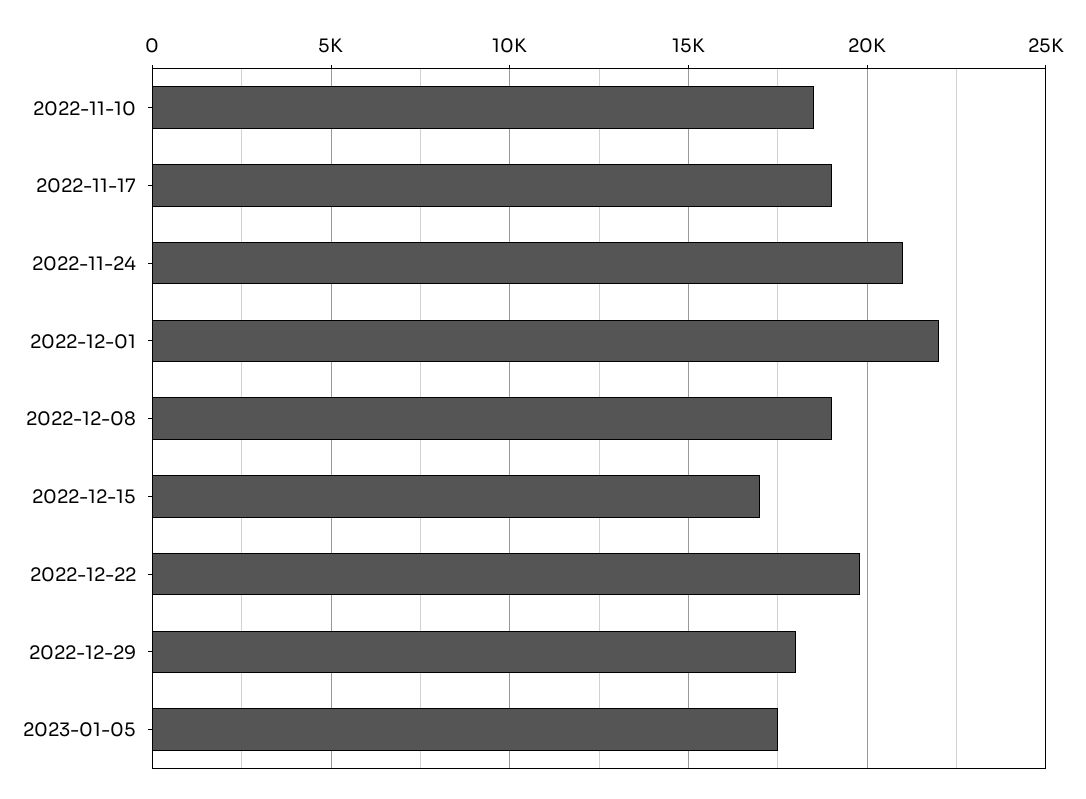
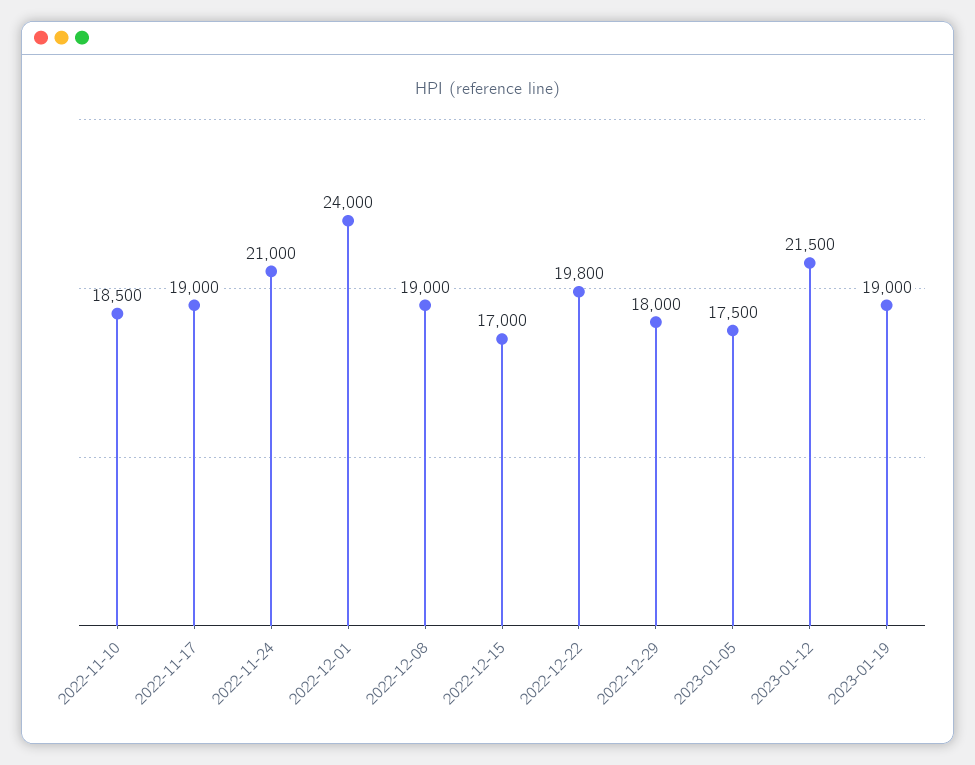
2022-12-01: 22000 -> 24000
2023-01-12: none -> 21500
2023-01-19: none -> 19000

